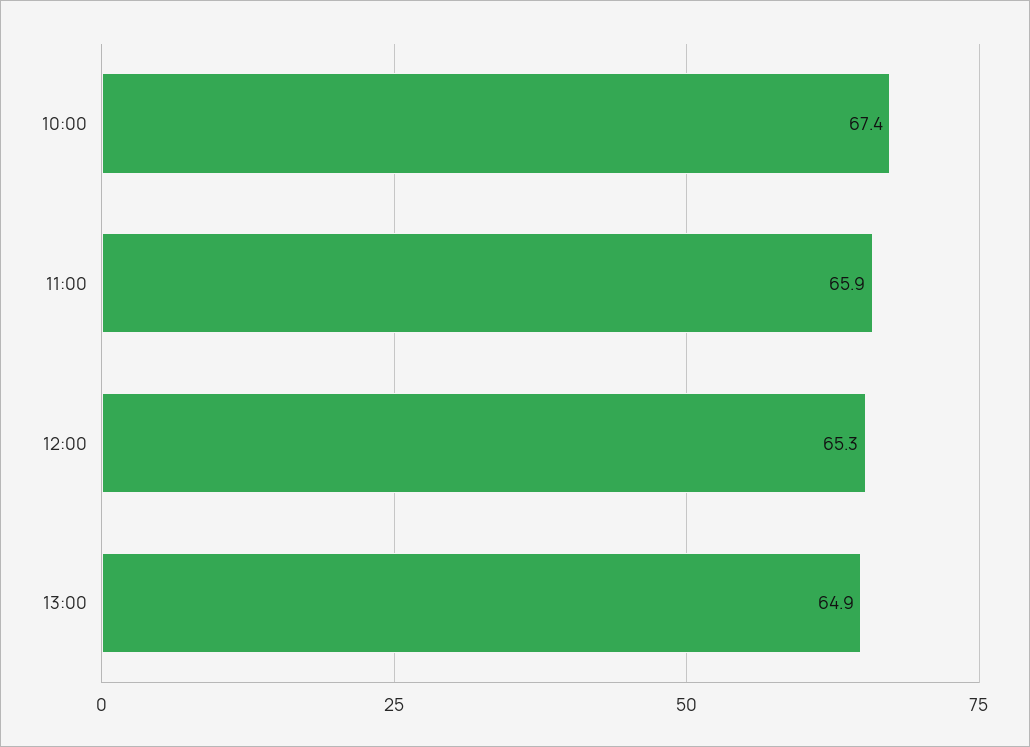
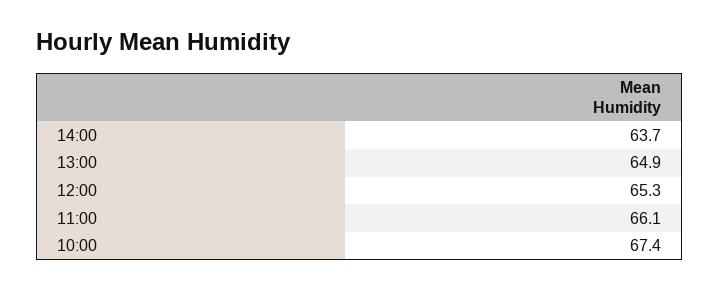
11:00: 65.9 -> 66.1
14:00: none -> 63.7

